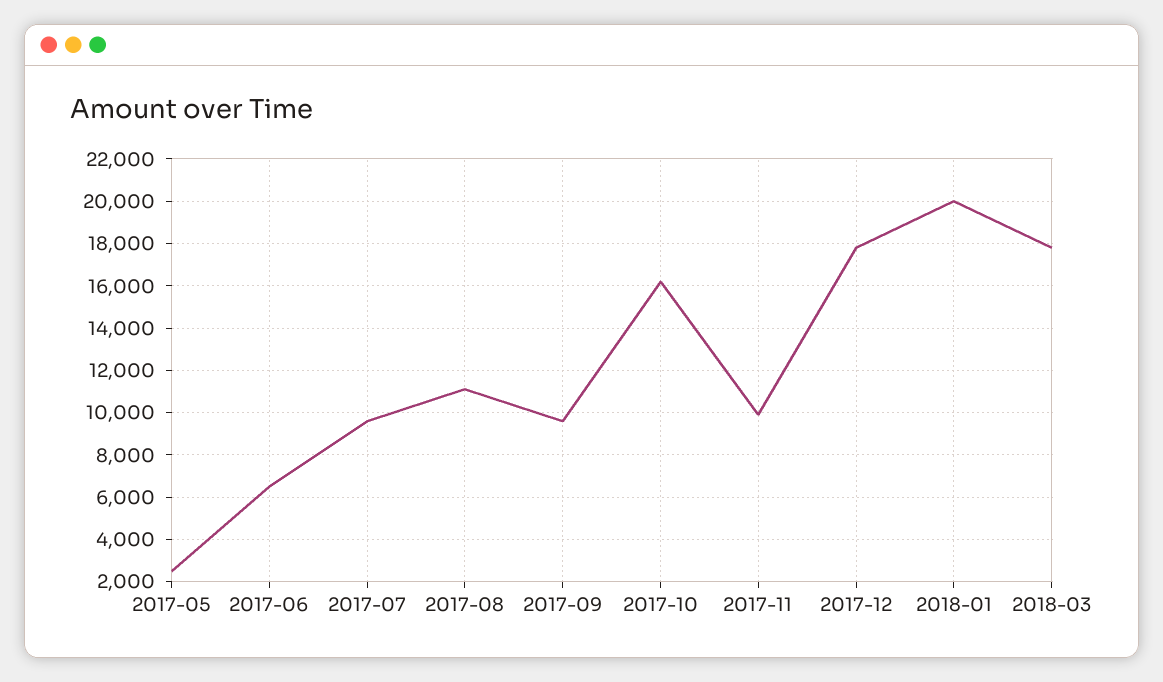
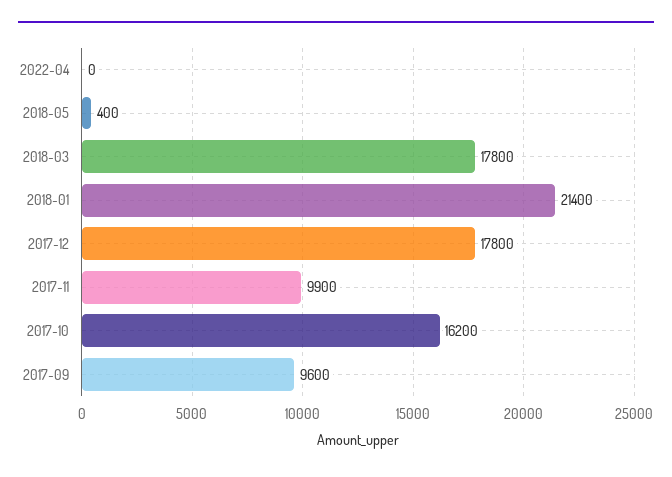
2017-05: 2500 -> none
2017-06: 6500 -> none
2017-07: 9500 -> none
2017-08: 11000 -> none
2018-01: 20000 -> 21400
2022-04: none -> 0
2018-05: none -> 400

